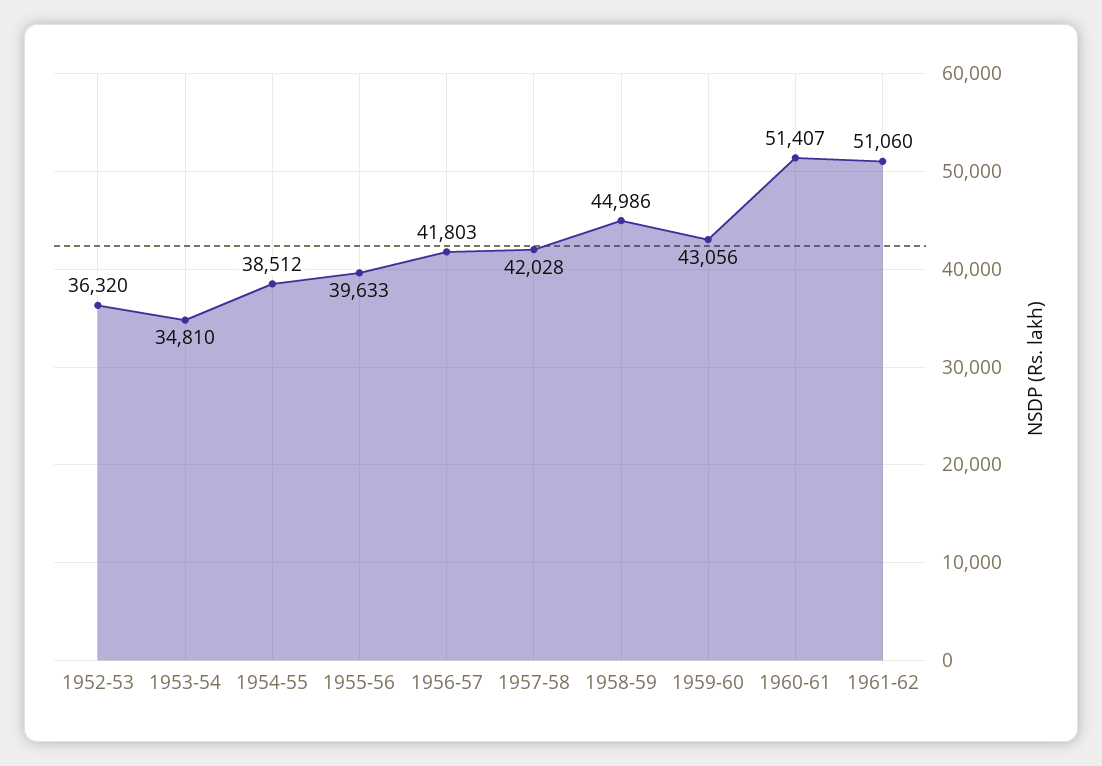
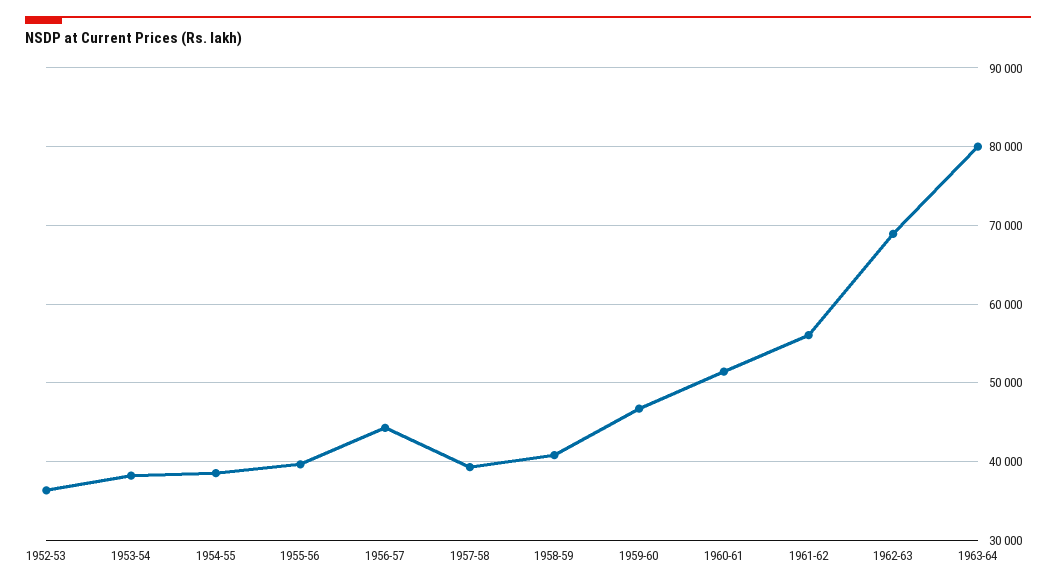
1953-54: 34810 -> 38000
1956-57: 41803 -> 44000
1957-58: 42028 -> 39000
1958-59: 44986 -> 41000
1959-60: 43056 -> 47000
1961-62: 51060 -> 56000
1962-63: none -> 69000
1963-64: none -> 80000

